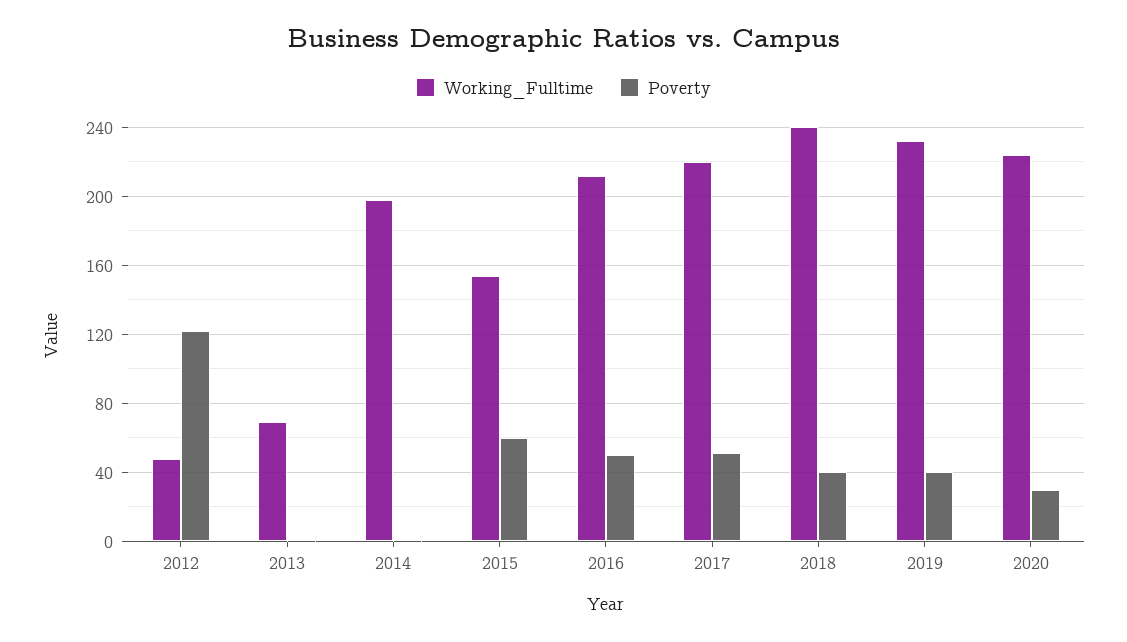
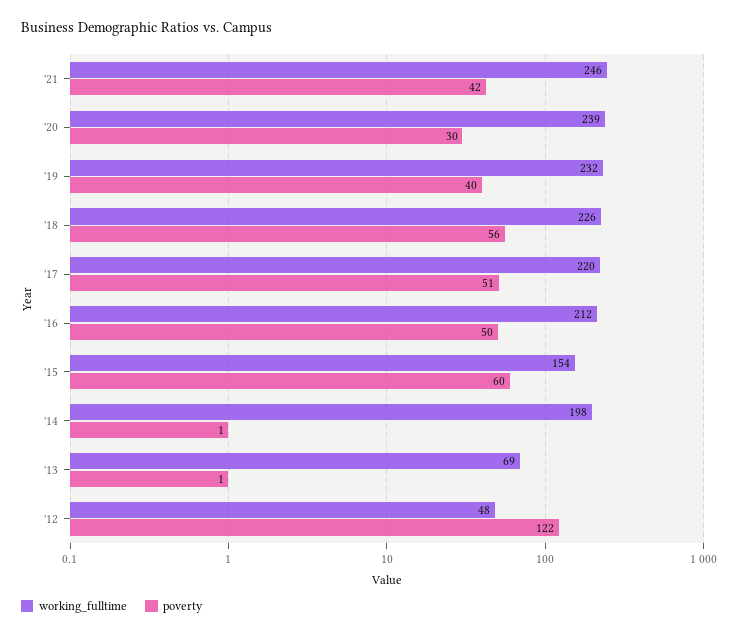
Working_Fulltime, 2018: 240 -> 226
Poverty, 2018: 40 -> 56
Working_Fulltime, 2020: 225 -> 239
Working_Fulltime, '21: none -> 246
Poverty, '21: none -> 42

